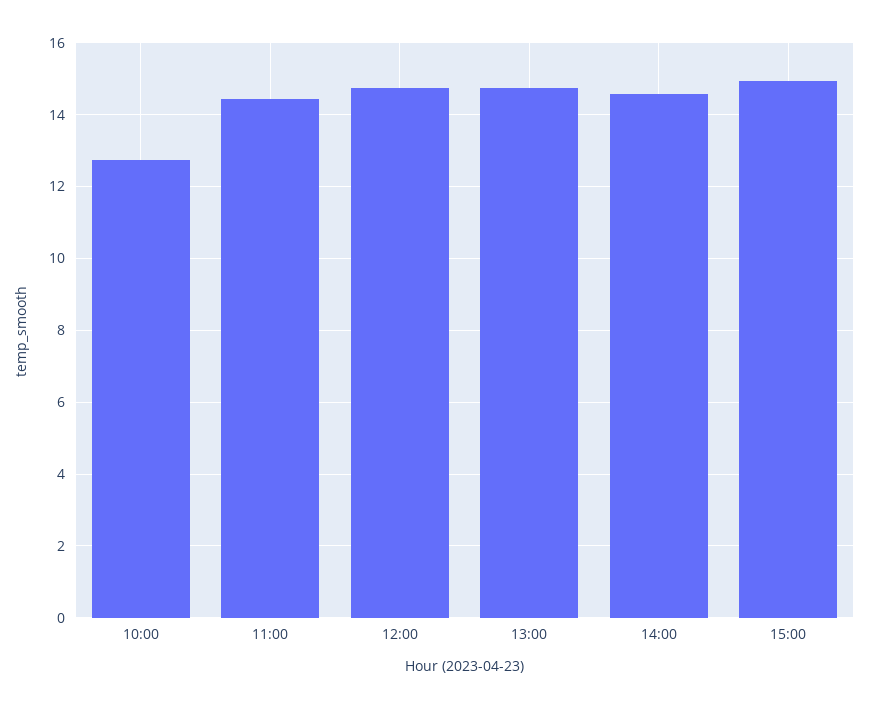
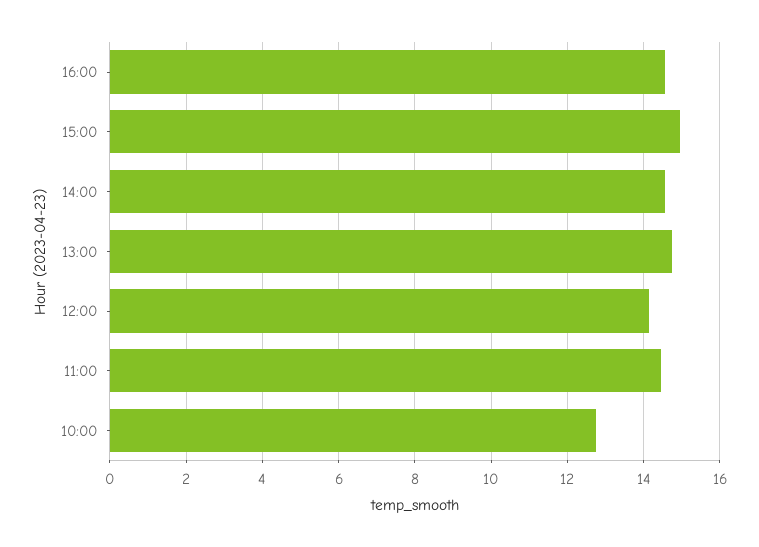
12:00: 14.8 -> 14.2
16:00: none -> 14.6

